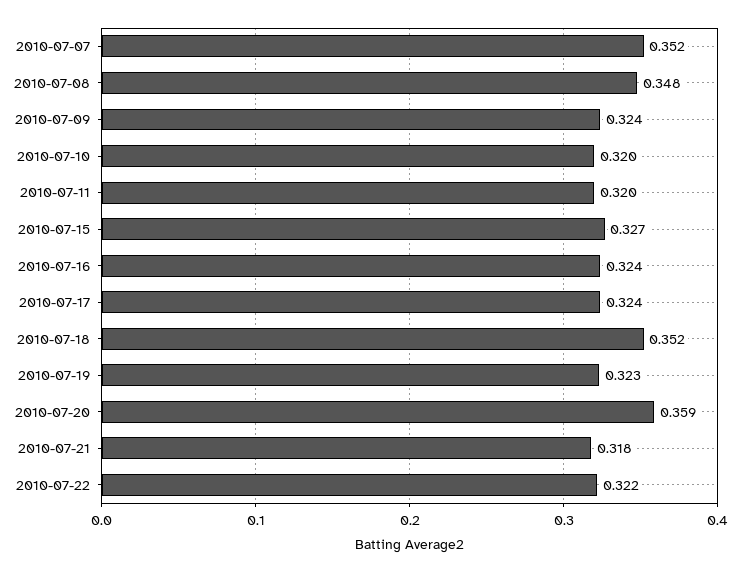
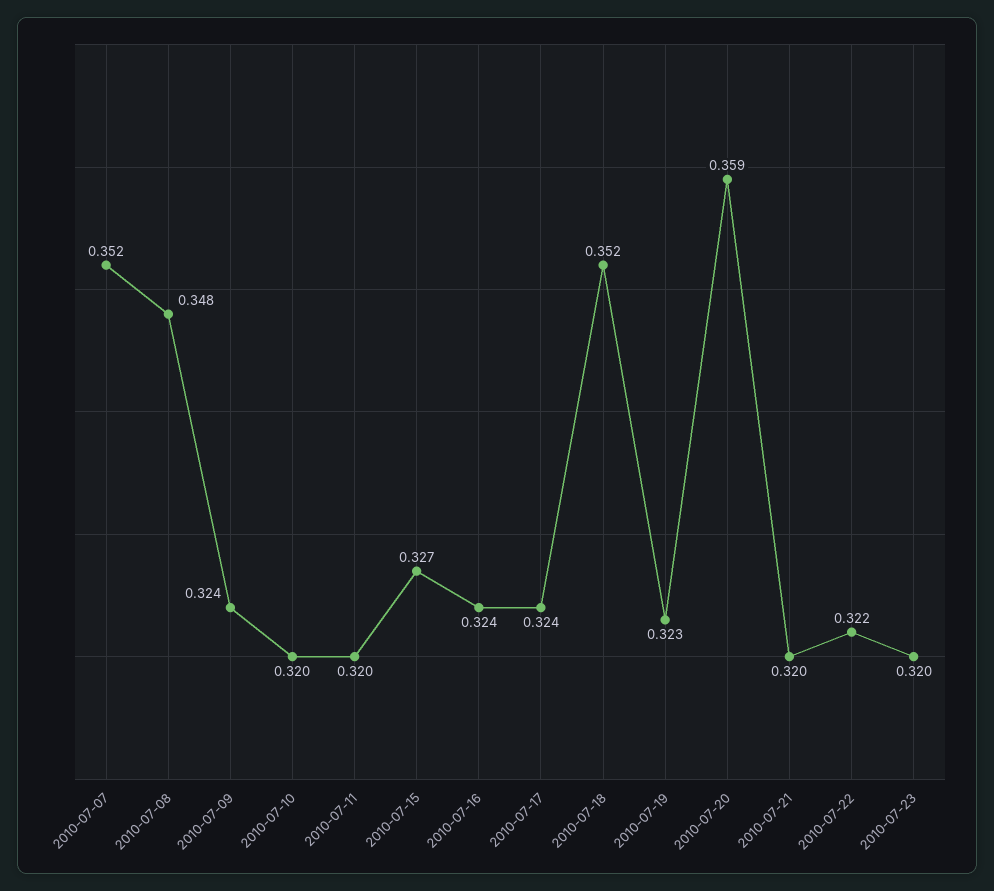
2010-07-21: 0.318 -> 0.32
2010-07-23: none -> 0.32

